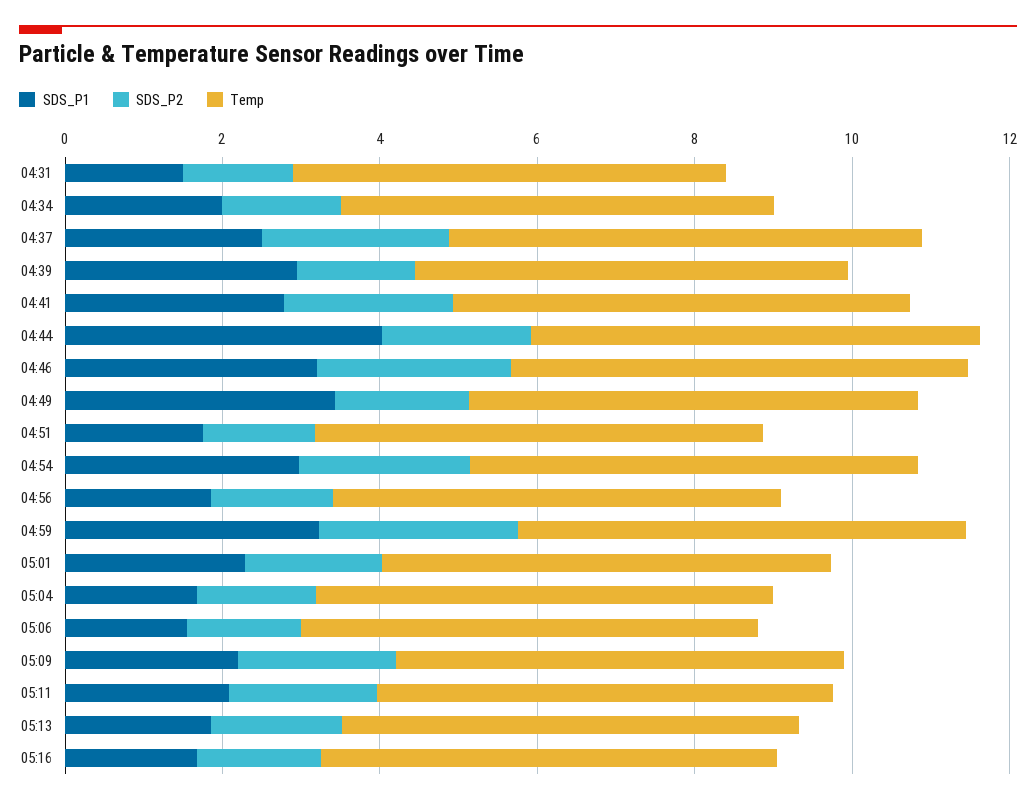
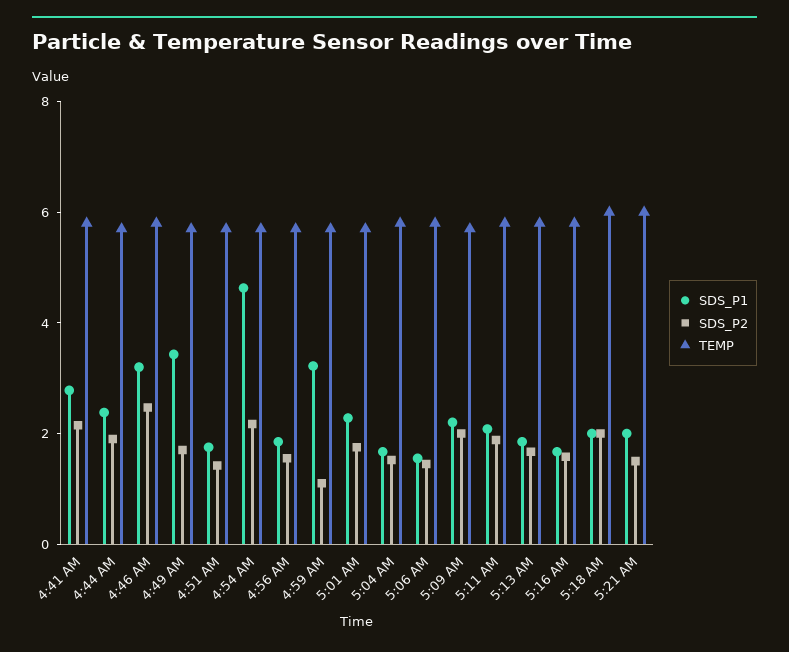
SDS_P1, 04:31: 1.5 -> none
SDS_P2, 04:31: 1.5 -> none
Temp, 04:31: 5.5 -> none
SDS_P1, 04:34: 2 -> none
SDS_P2, 04:34: 1.5 -> none
Temp, 04:34: 5.5 -> none
SDS_P1, 04:37: 2.5 -> none
SDS_P2, 04:37: 2.5 -> none
Temp, 04:37: 6 -> none
SDS_P1, 04:39: 3 -> none
SDS_P2, 04:39: 1.5 -> none
Temp, 04:39: 5.5 -> none
SDS_P1, 04:44: 4 -> 2.5
SDS_P1, 04:54: 3 -> 4.5
SDS_P2, 04:59: 2.5 -> 1
SDS_P1, 5:18 AM: none -> 2
SDS_P2, 5:18 AM: none -> 2
Temp, 5:18 AM: none -> 6
SDS_P1, 5:21 AM: none -> 2
SDS_P2, 5:21 AM: none -> 1.5
Temp, 5:21 AM: none -> 6

